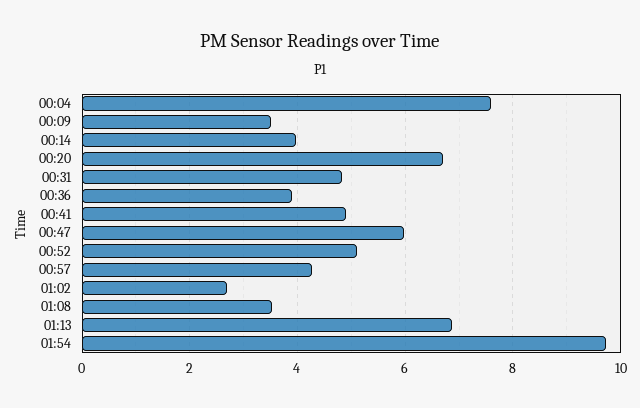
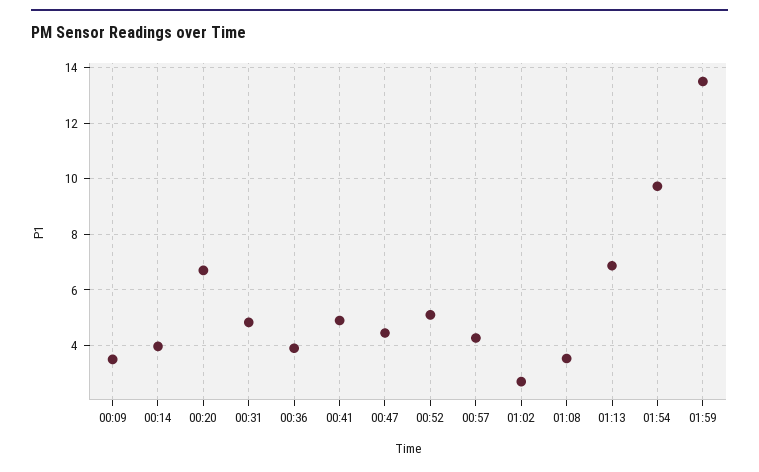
00:04: 7.6 -> none
00:47: 6 -> 4.5
01:59: none -> 13.5

